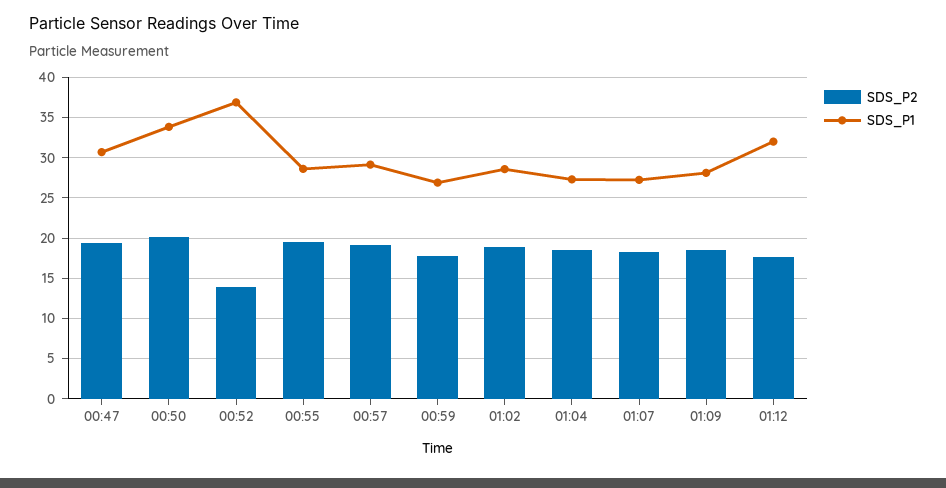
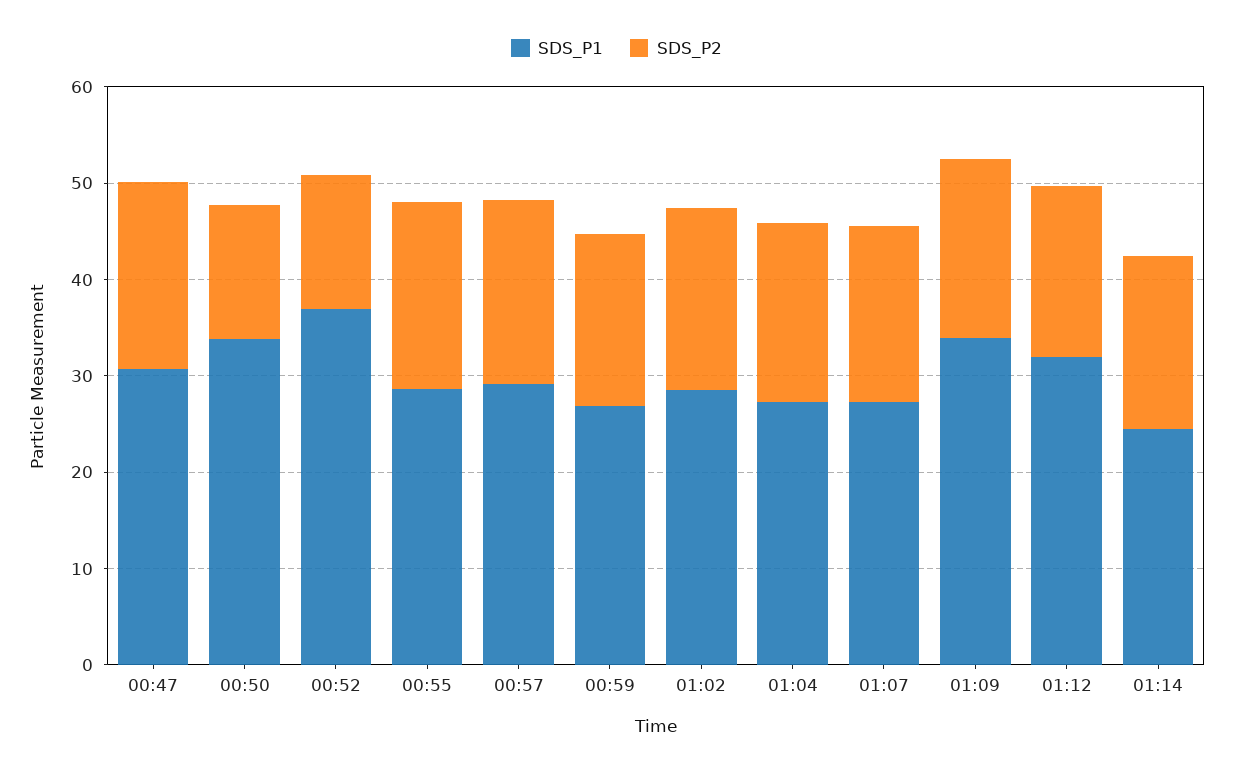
SDS_P2, 00:50: 20 -> 14
SDS_P1, 01:09: 28 -> 34
SDS_P1, 01:14: none -> 24
SDS_P2, 01:14: none -> 18

